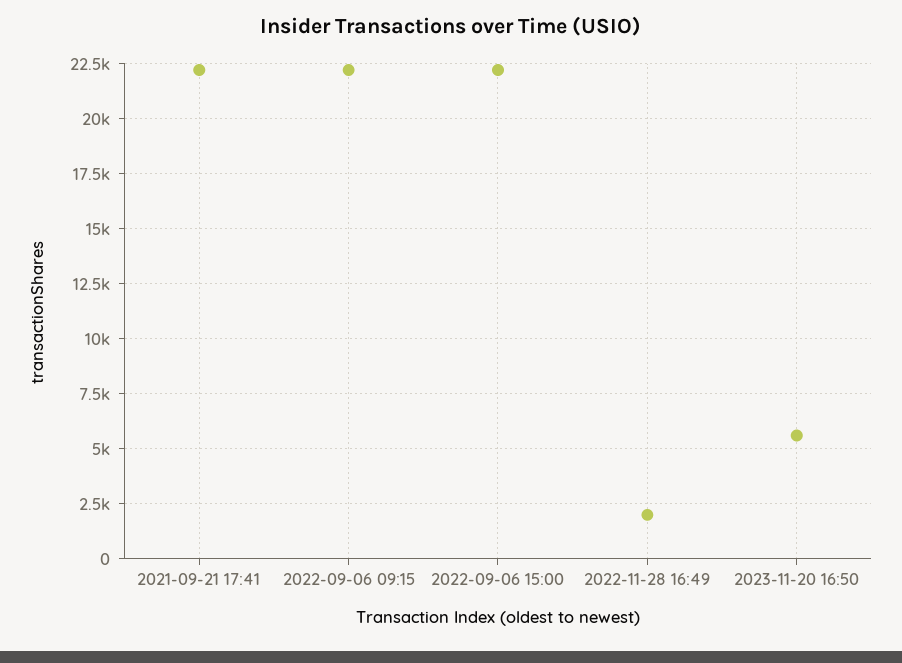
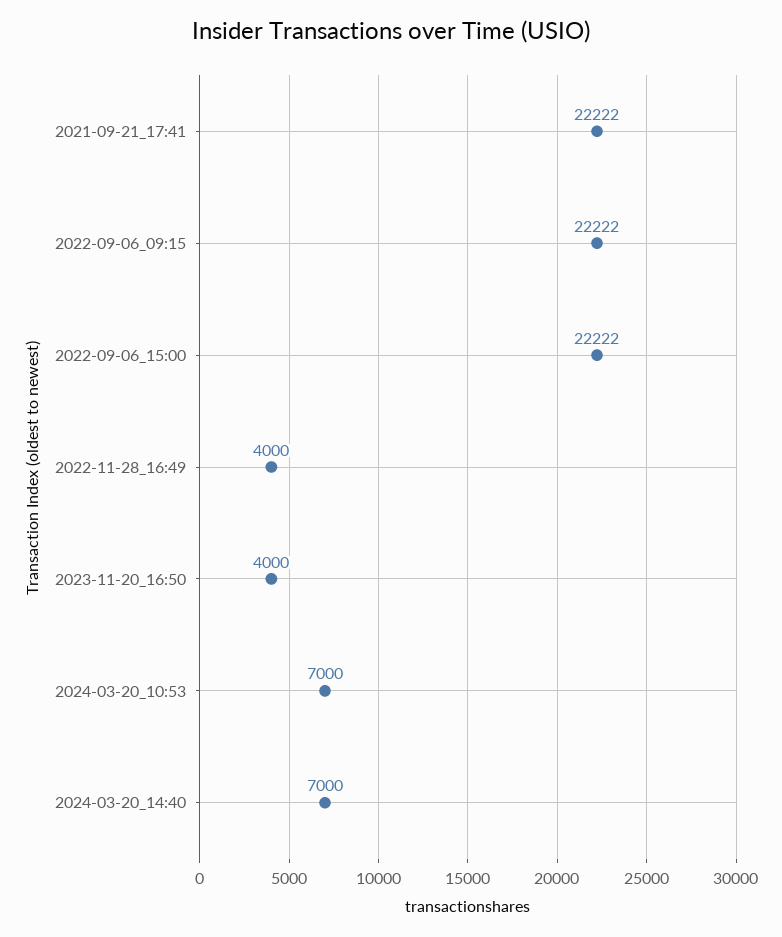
2022-11-28 16:49: 2000 -> 4000
2023-11-20 16:50: 5500 -> 4000
2024-03-20_10:53: none -> 7000
2024-03-20_14:40: none -> 7000

